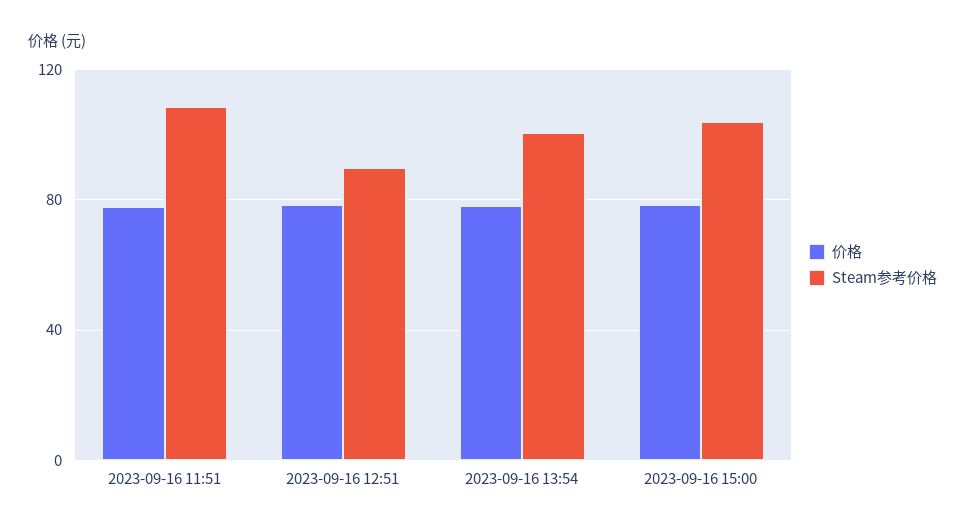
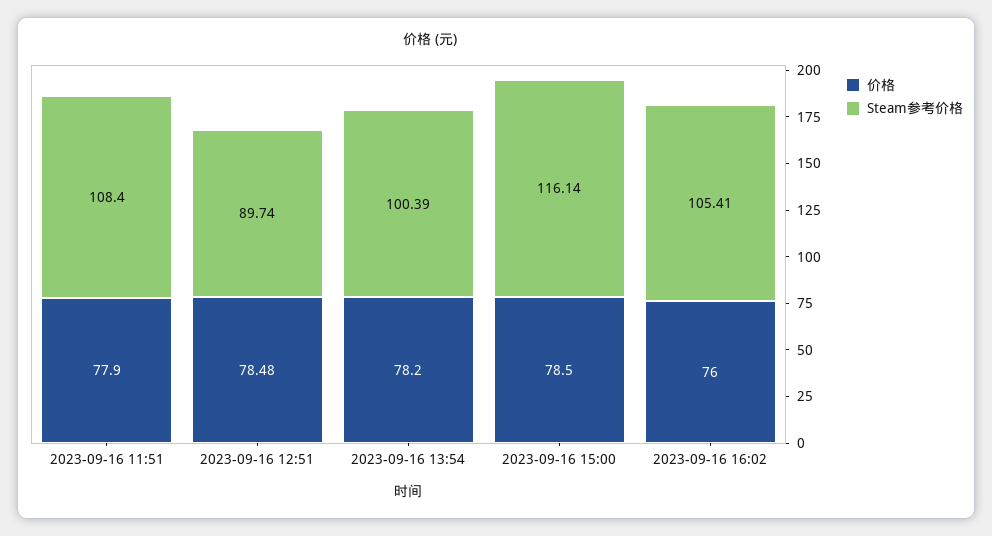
Steam参考价格, 2023-09-16 15:00: 105 -> 116.14
价格, 2023-09-16 16:02: none -> 76
Steam参考价格, 2023-09-16 16:02: none -> 105.41

